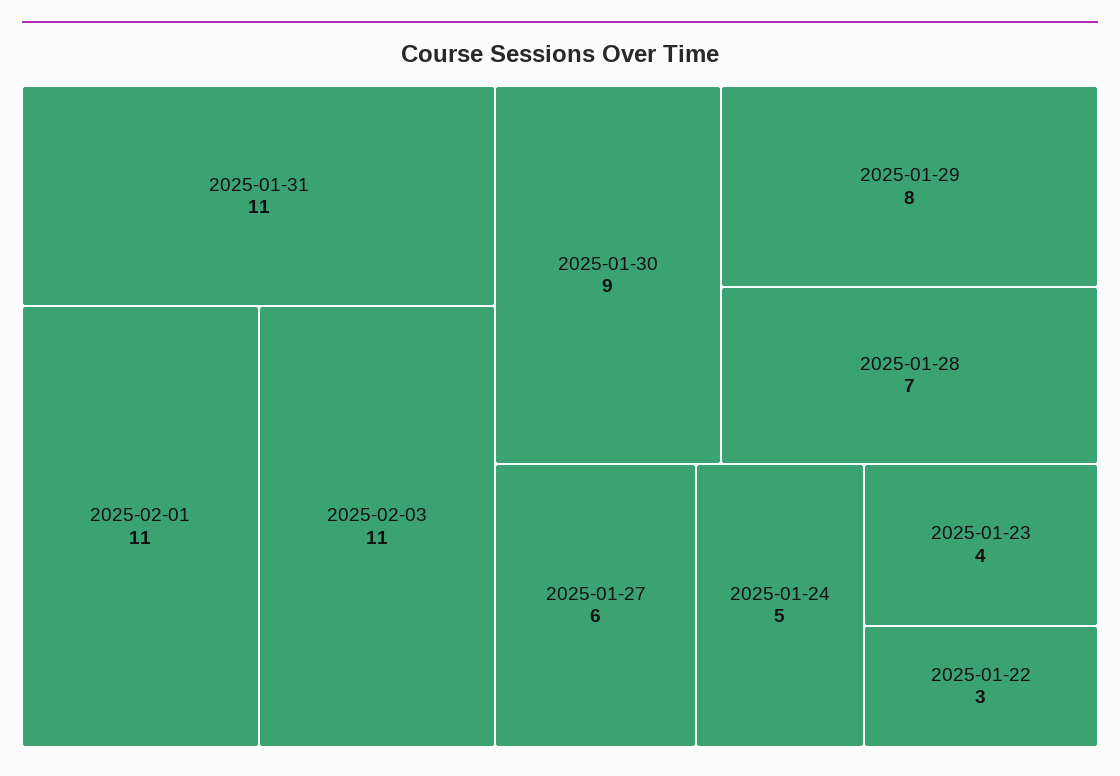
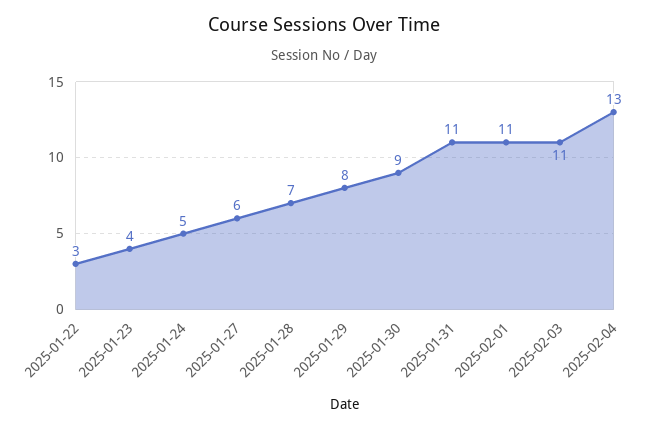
2025-02-04: none -> 13

